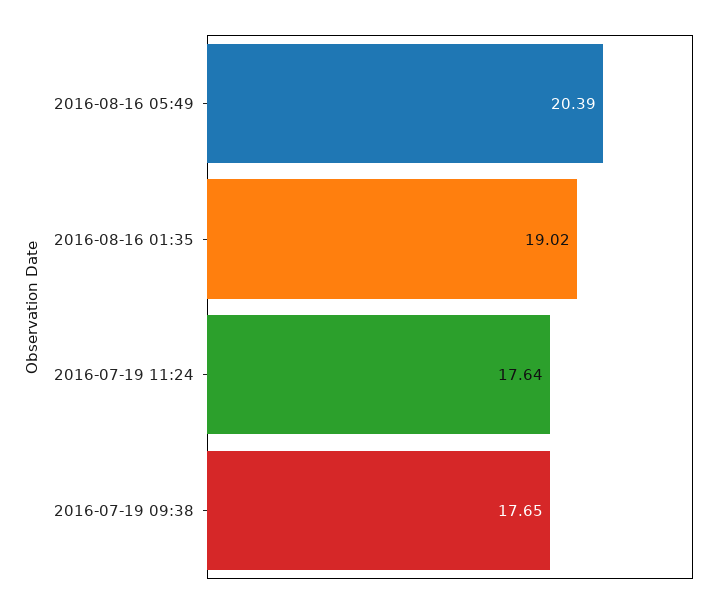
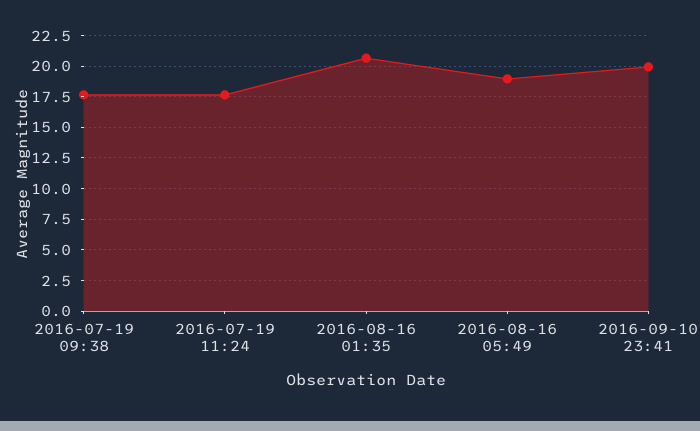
2016-08-16 05:49: 20.39 -> 19
2016-08-16 01:35: 19.02 -> 20.5
2016-09-10 23:41: none -> 20

